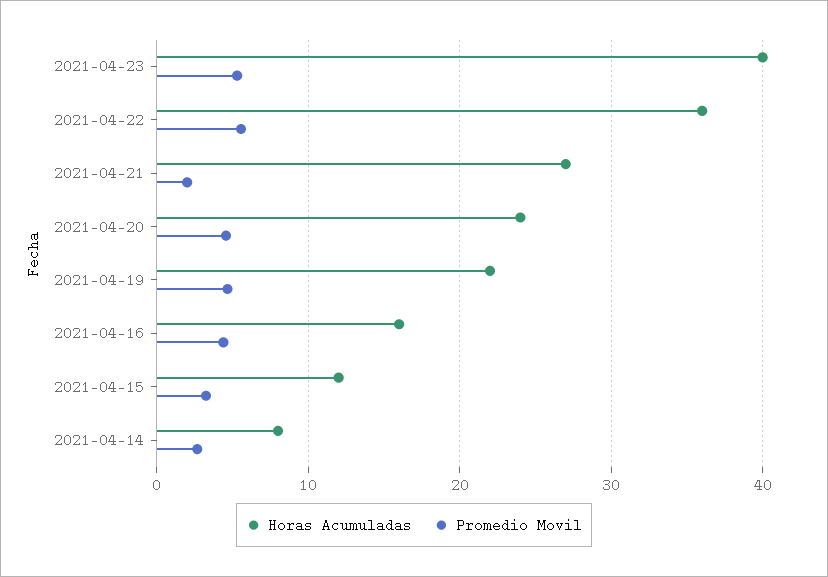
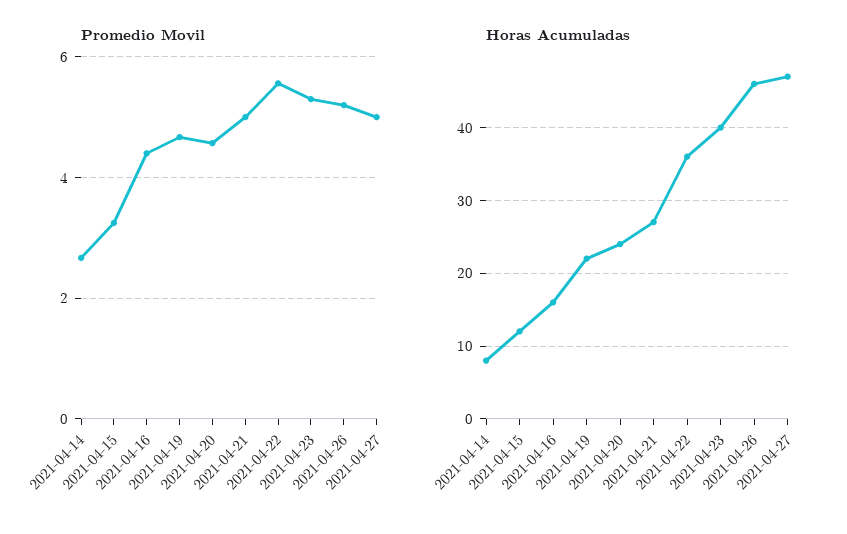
Promedio Movil, 2021-04-21: 2 -> 5
Promedio Movil, 2021-04-26: none -> 5.2
Promedio Movil, 2021-04-27: none -> 5
Horas Acumuladas, 2021-04-26: none -> 46
Horas Acumuladas, 2021-04-27: none -> 47

